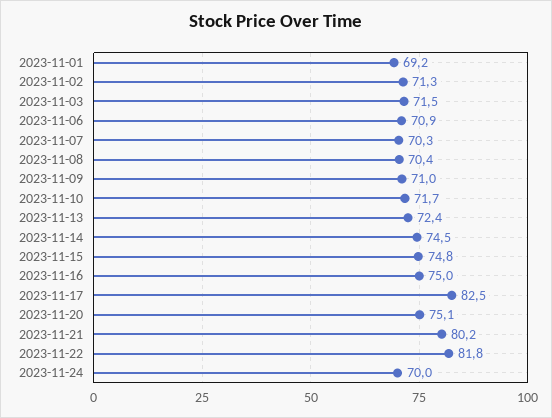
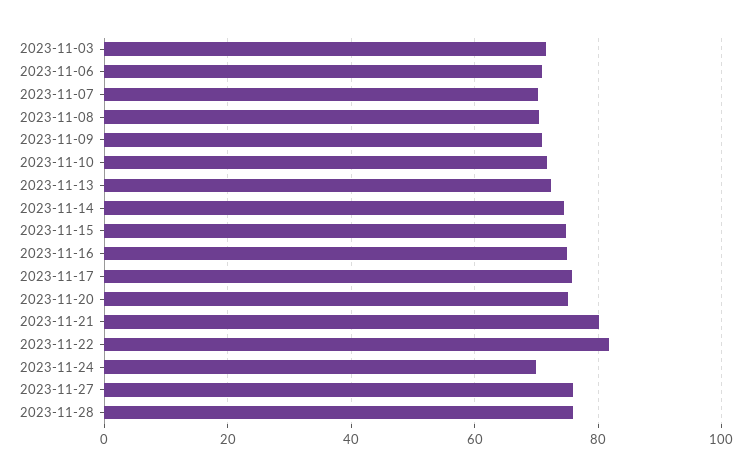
2023-11-01: 69.2 -> none
2023-11-02: 71.3 -> none
2023-11-17: 82.5 -> 76
2023-11-27: none -> 76
2023-11-28: none -> 76

